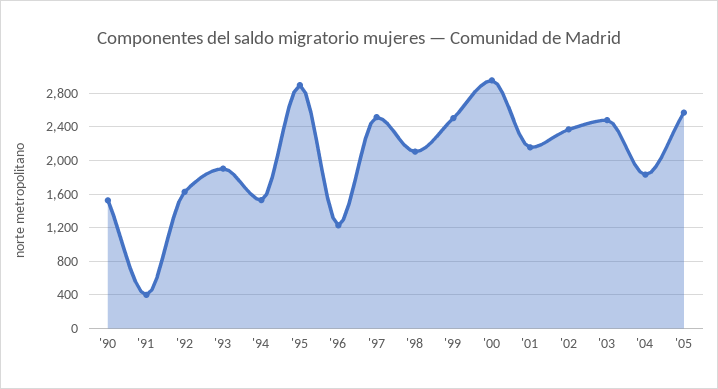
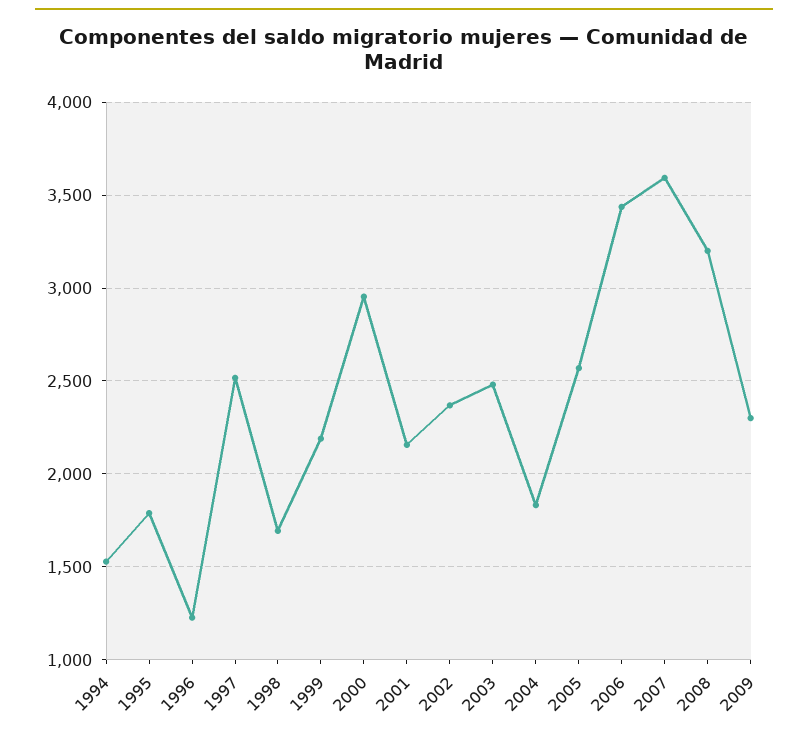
'90: 1500 -> none
'91: 400 -> none
'92: 1600 -> none
'93: 1900 -> none
'95: 2900 -> 1800
'98: 2100 -> 1700
'99: 2500 -> 2200
2006: none -> 3450
2007: none -> 3600
2008: none -> 3200
2009: none -> 2300

